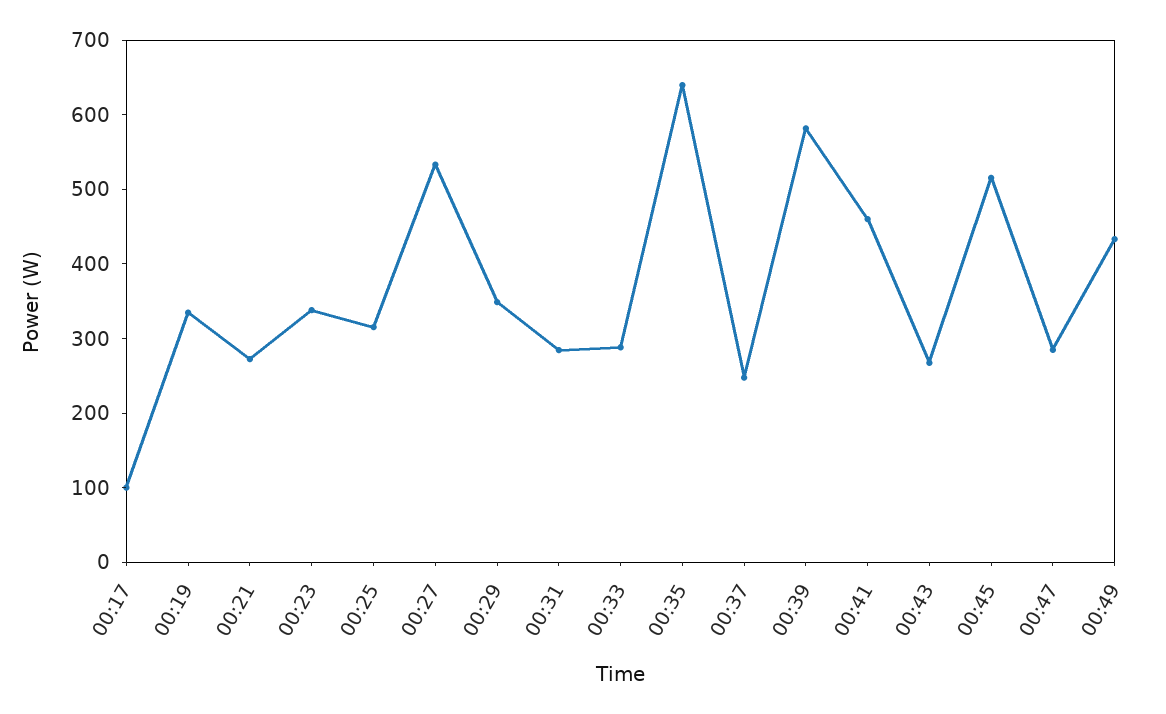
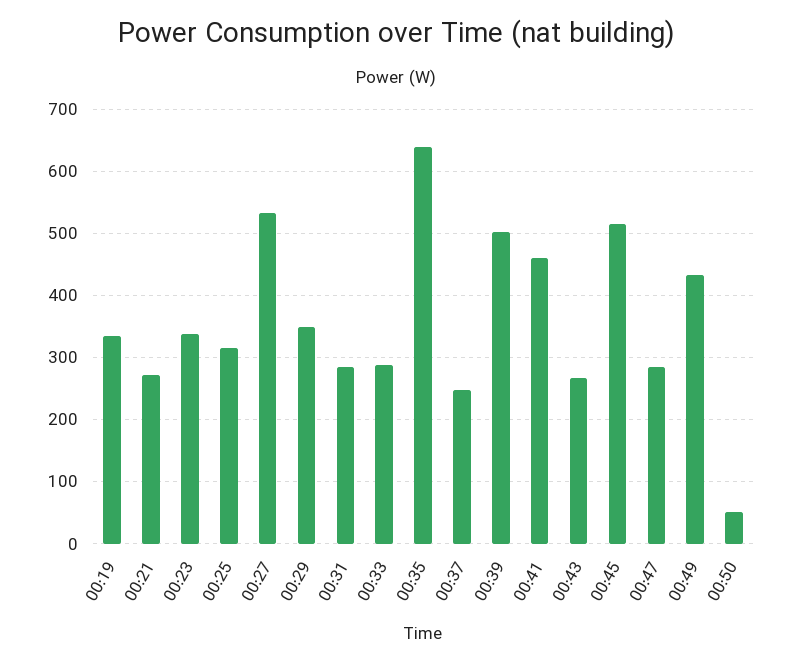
00:17: 100 -> none
00:39: 580 -> 500
00:50: none -> 50

